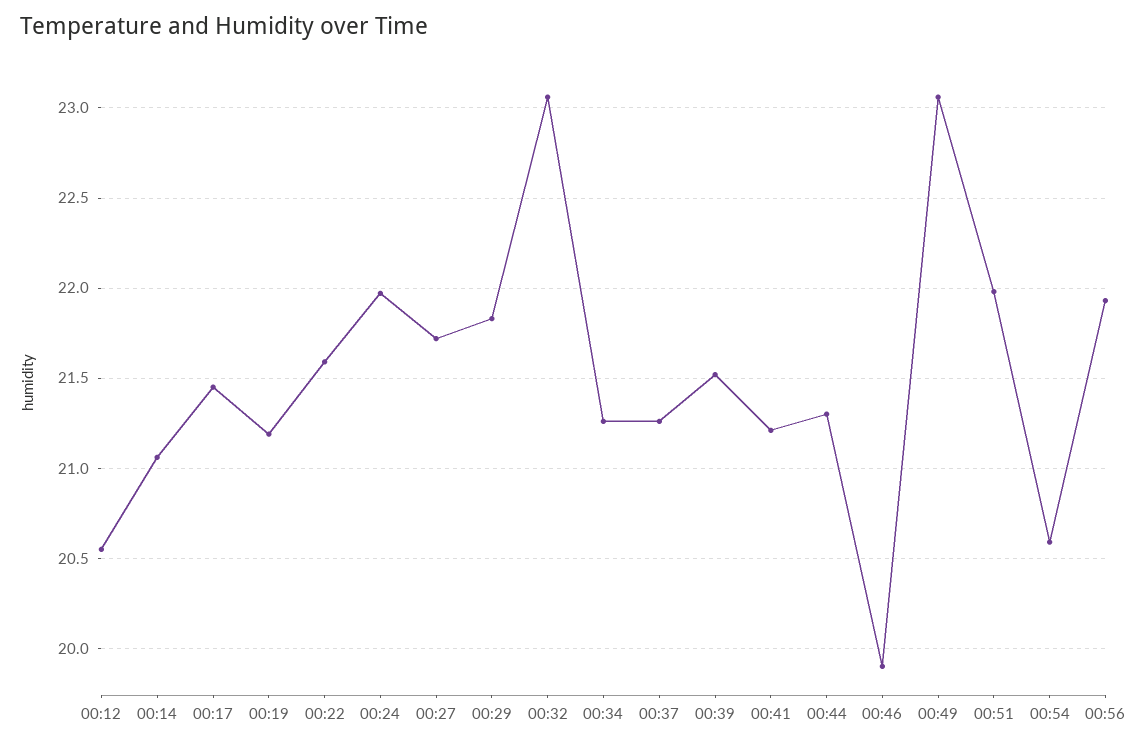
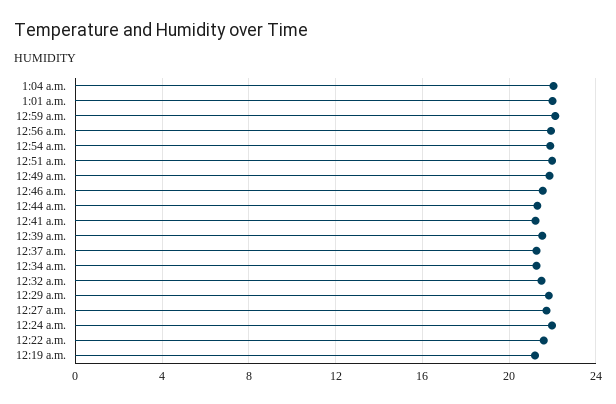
00:12: 20.55 -> none
00:14: 21.05 -> none
00:17: 21.45 -> none
00:32: 23.05 -> 21.5
00:46: 19.9 -> 21.5
00:49: 23.05 -> 22
00:54: 20.6 -> 22
1:04 a.m.: none -> 22
1:01 a.m.: none -> 22
12:59 a.m.: none -> 22

